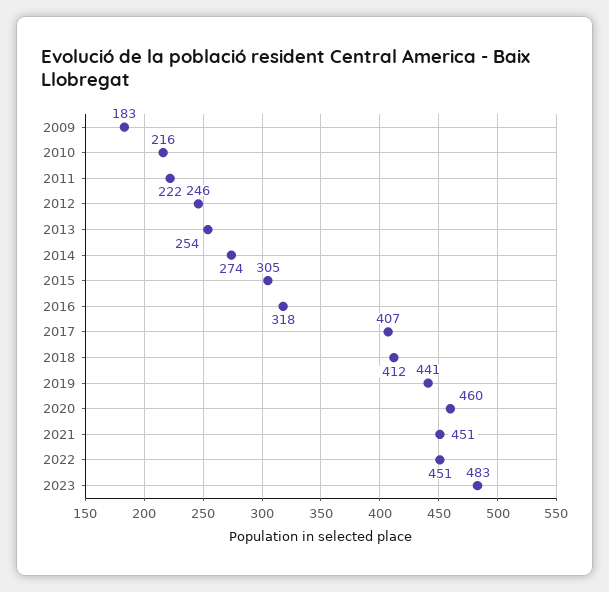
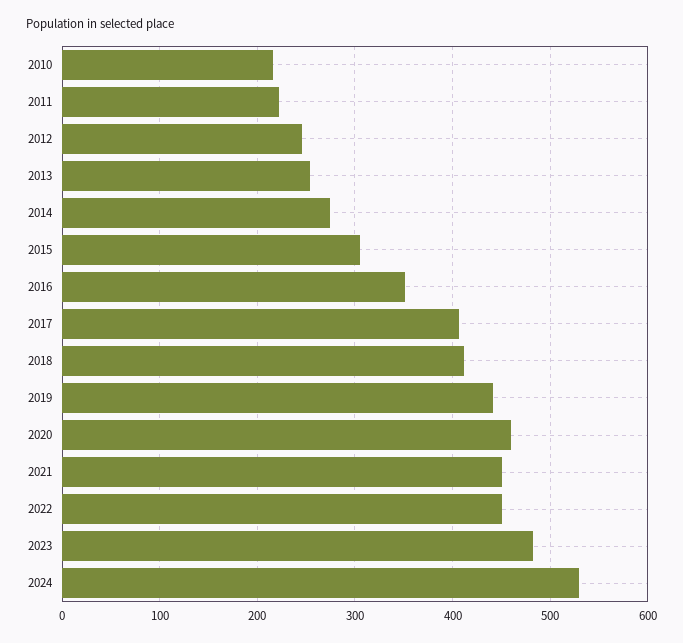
2009: 183 -> none
2016: 318 -> 350
2024: none -> 530

